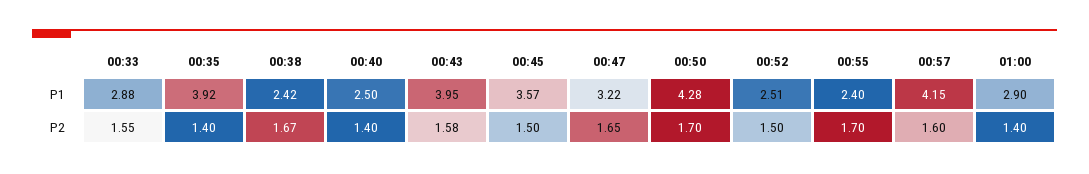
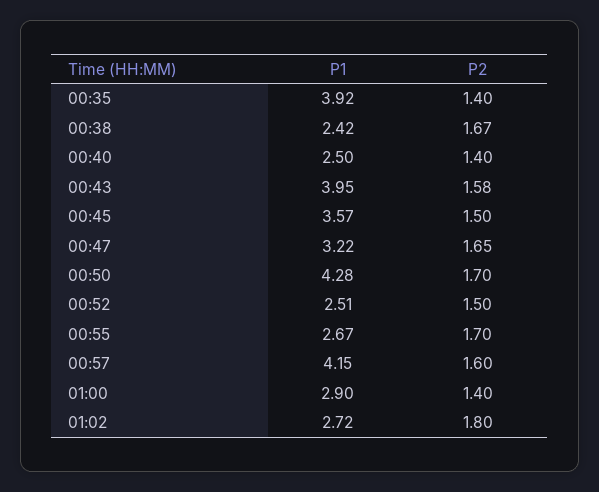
00:33, P1: 2.88 -> none
00:55, P1: 2.4 -> 2.67
00:33, P2: 1.55 -> none
01:02, P1: none -> 2.72
01:02, P2: none -> 1.8

